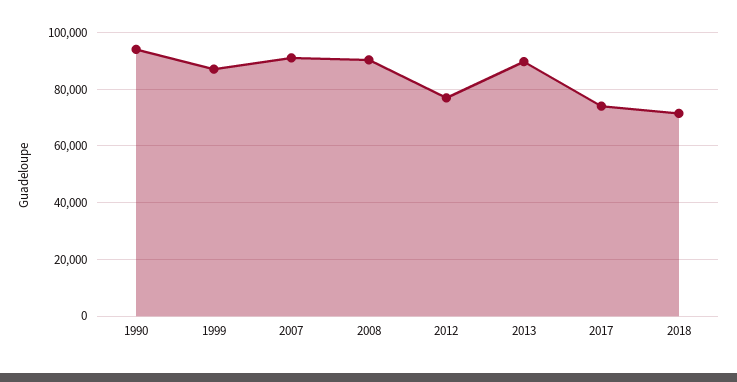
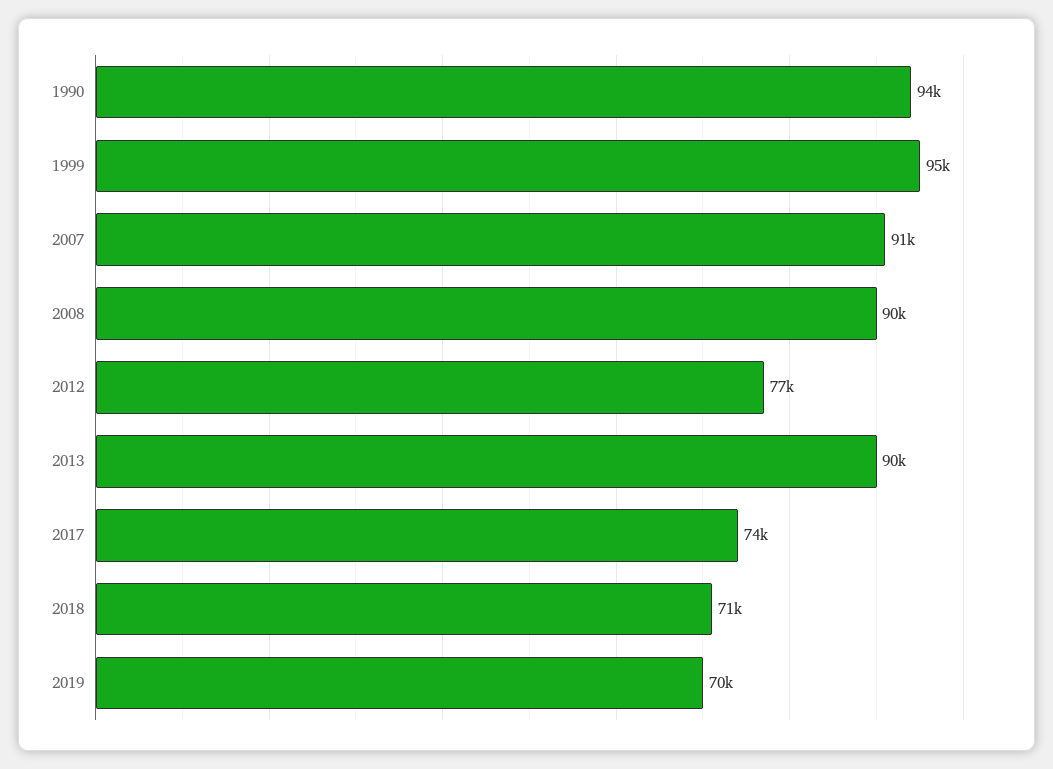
1999: 87500 -> 95000
2019: none -> 70000

